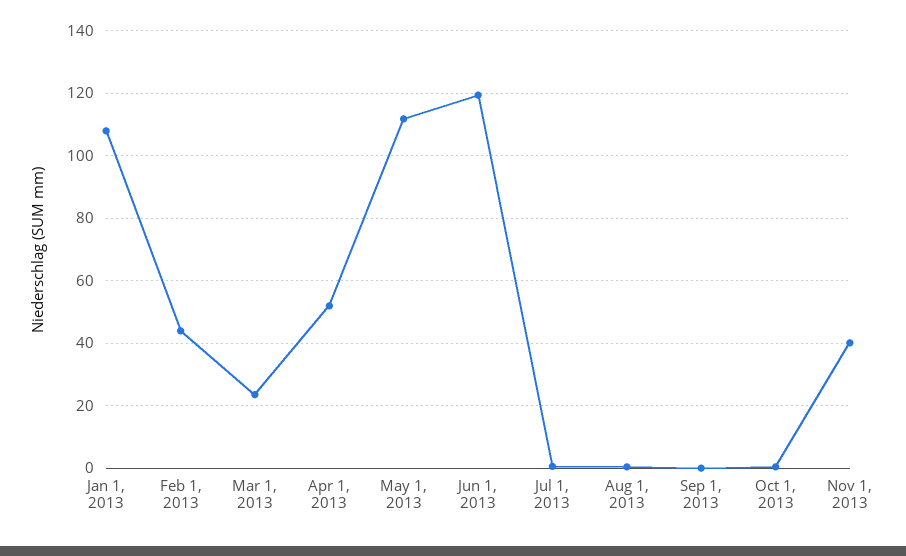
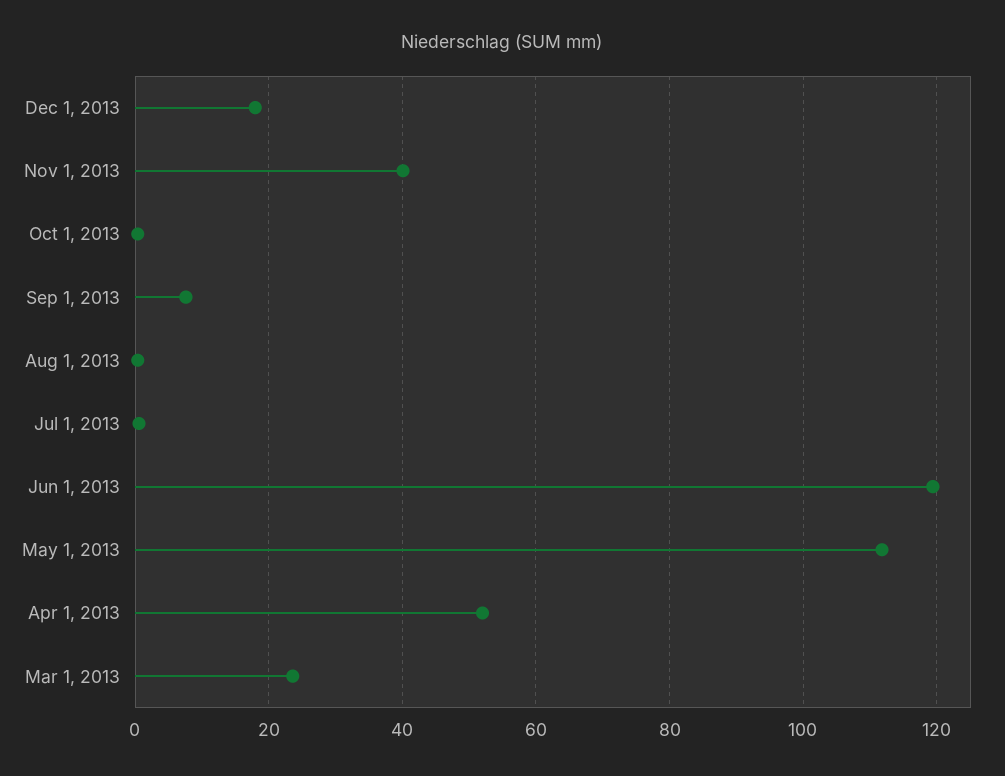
Jan 1, 2013: 108 -> none
Feb 1, 2013: 44 -> none
Sep 1, 2013: 0 -> 8
Dec 1, 2013: none -> 18

